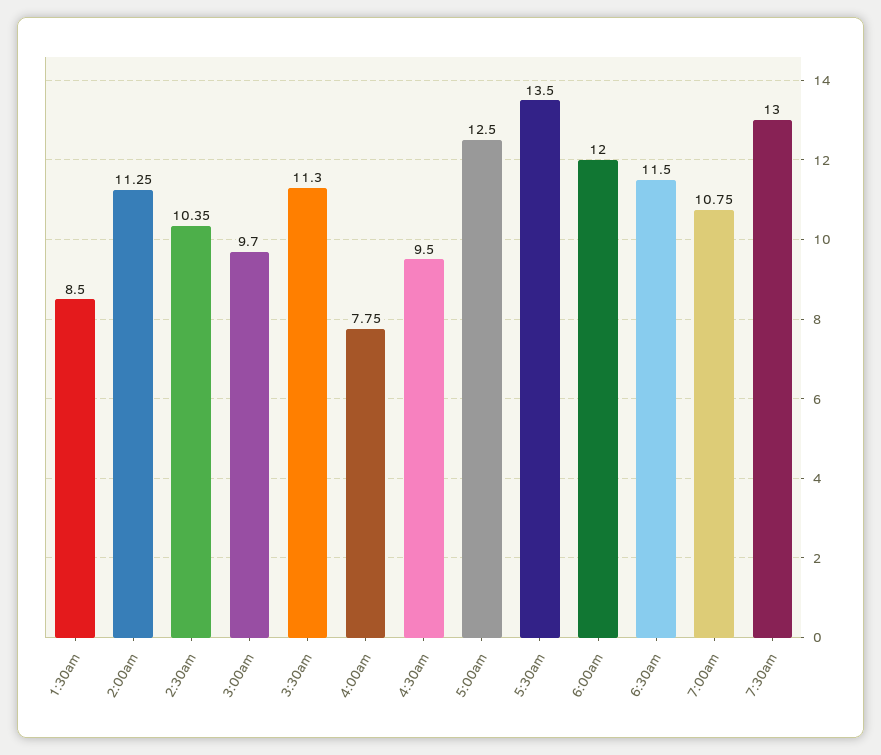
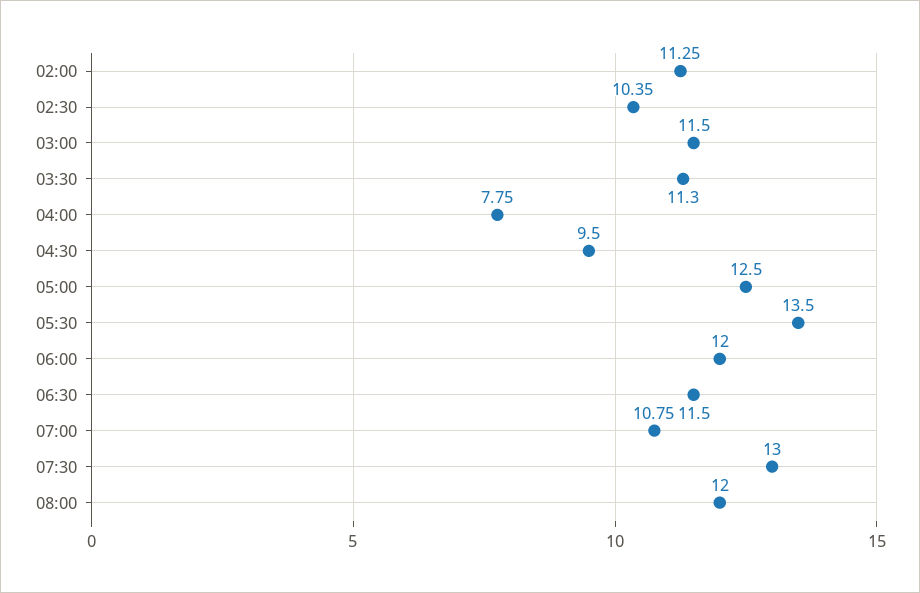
1:30am: 8.5 -> none
3:00am: 9.7 -> 11.5
08:00: none -> 12

